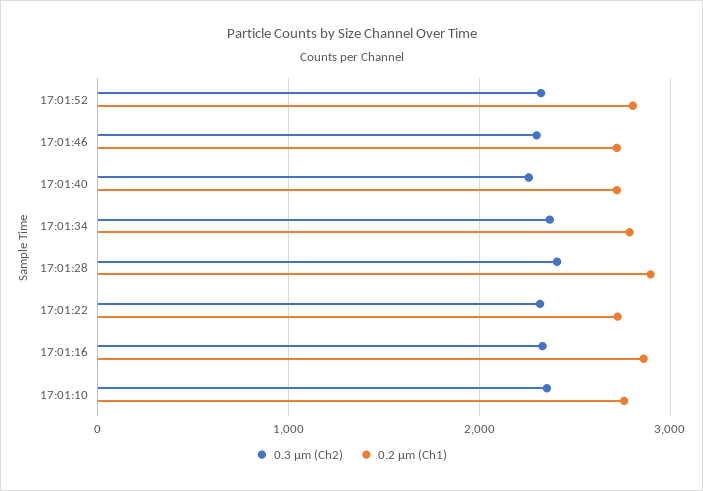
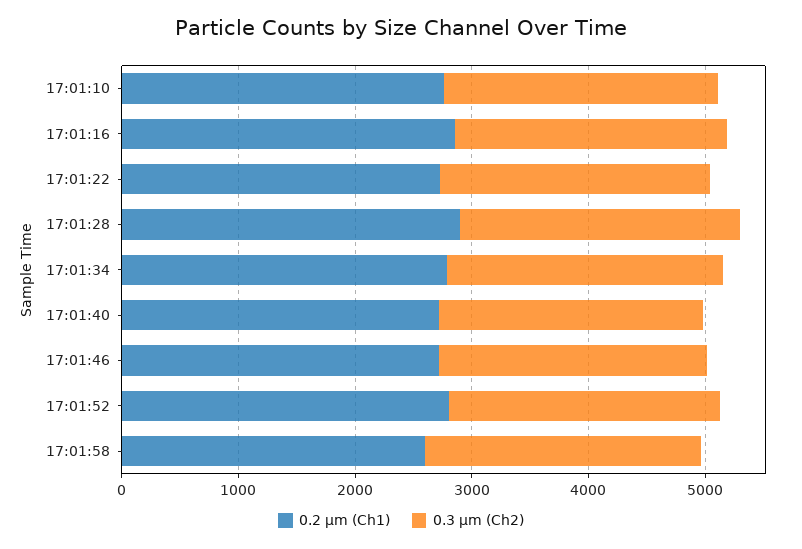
0.2 µm (Ch1), 17:01:58: none -> 2600
0.3 µm (Ch2), 17:01:58: none -> 2400

